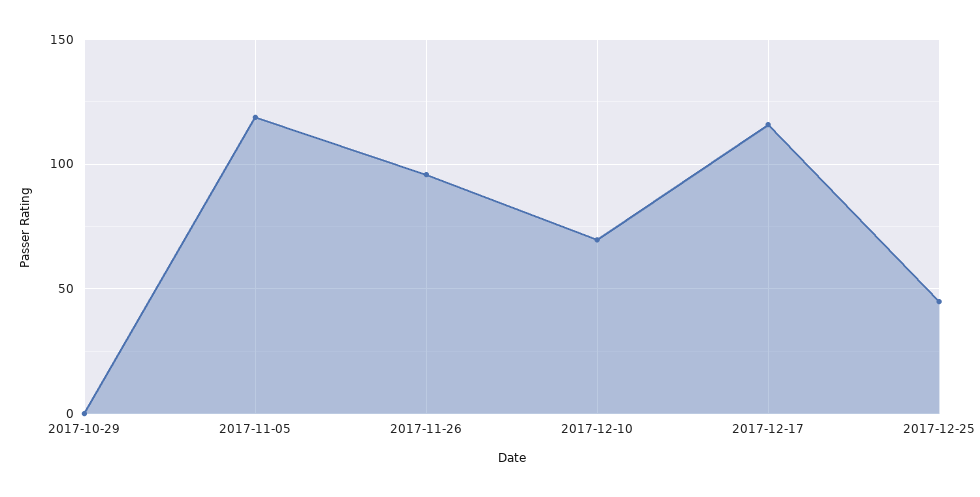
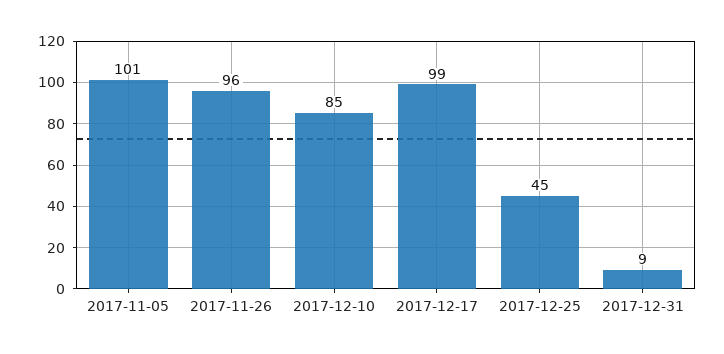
2017-10-29: 0 -> none
2017-11-05: 120 -> 101
2017-12-10: 70 -> 85
2017-12-17: 115 -> 99
2017-12-31: none -> 9

